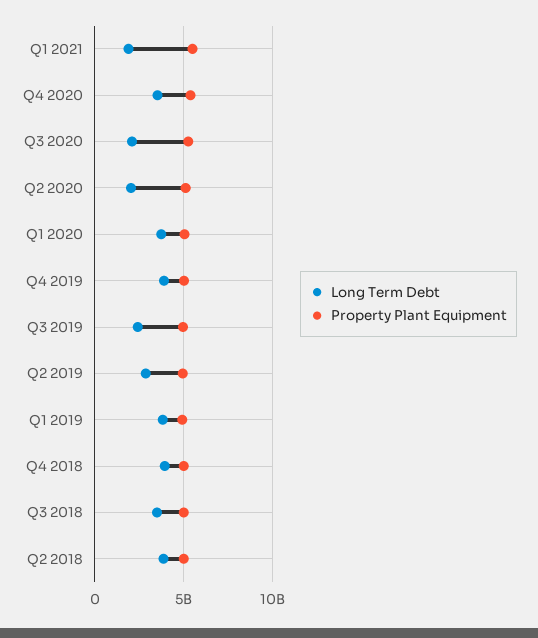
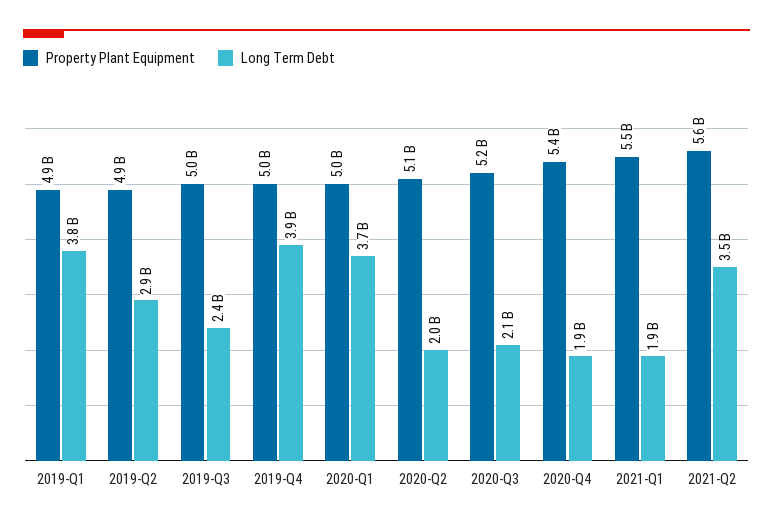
Long Term Debt, Q4 2020: 3500000000 -> 1900000000
Long Term Debt, Q4 2018: 4000000000 -> none
Property Plant Equipment, Q4 2018: 5000000000 -> none
Long Term Debt, Q3 2018: 3500000000 -> none
Property Plant Equipment, Q3 2018: 5000000000 -> none
Long Term Debt, Q2 2018: 4000000000 -> none
Property Plant Equipment, Q2 2018: 5000000000 -> none
Property Plant Equipment, 2021-Q2: none -> 5600000000
Long Term Debt, 2021-Q2: none -> 3500000000

